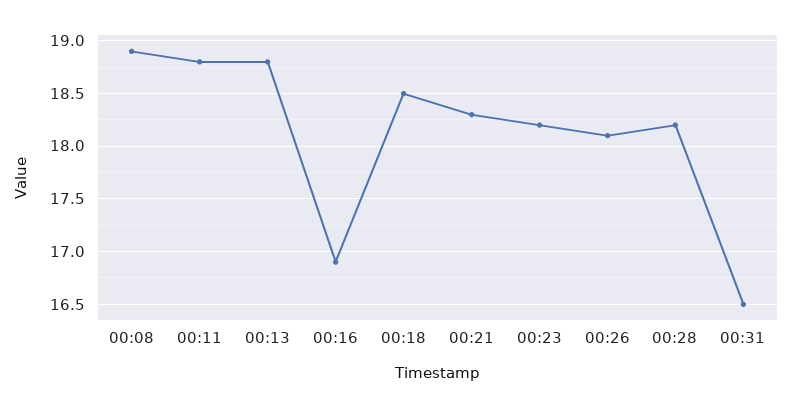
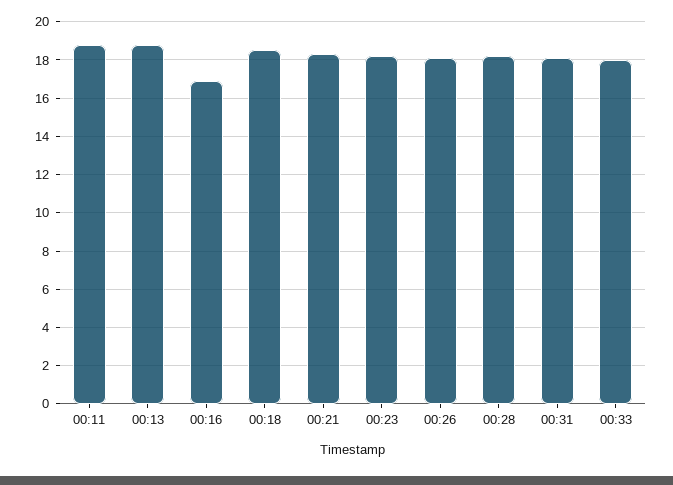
00:08: 18.9 -> none
00:31: 16.5 -> 18
00:33: none -> 18

